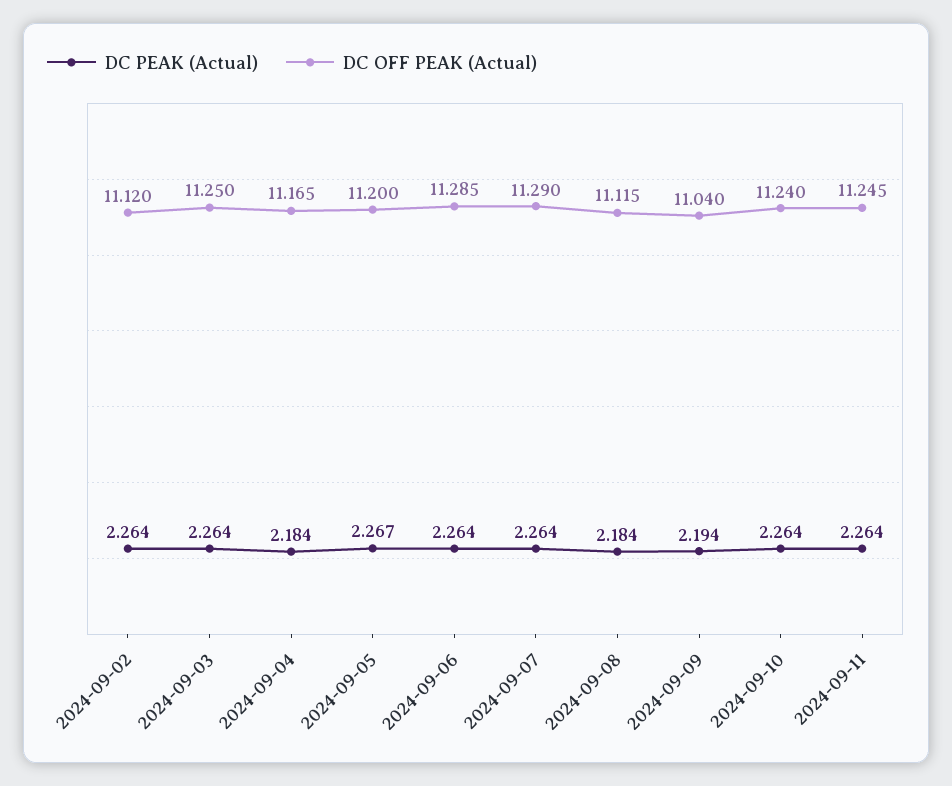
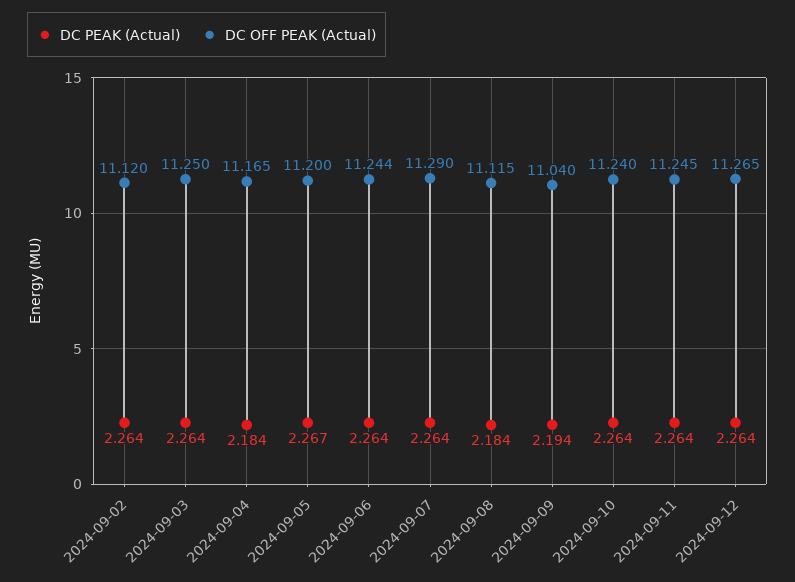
DC OFF PEAK (Actual), 2024-09-06: 11.285 -> 11.244
DC PEAK (Actual), 2024-09-12: none -> 2.264
DC OFF PEAK (Actual), 2024-09-12: none -> 11.265

